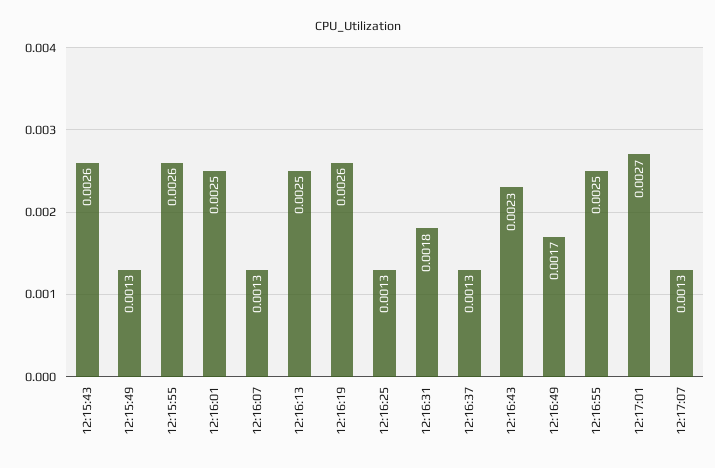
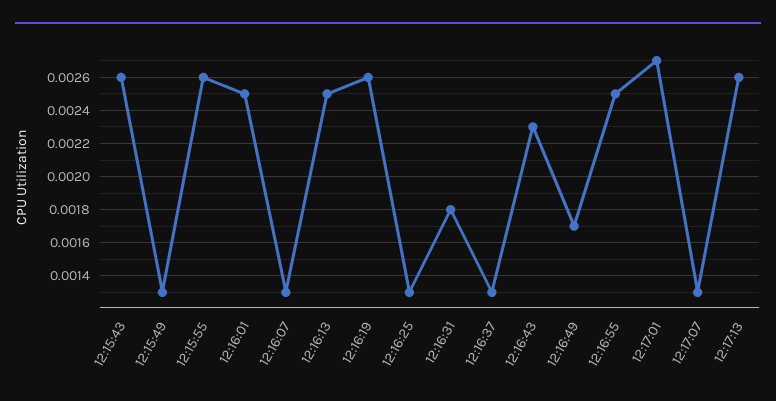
12:17:13: none -> 0.0026

